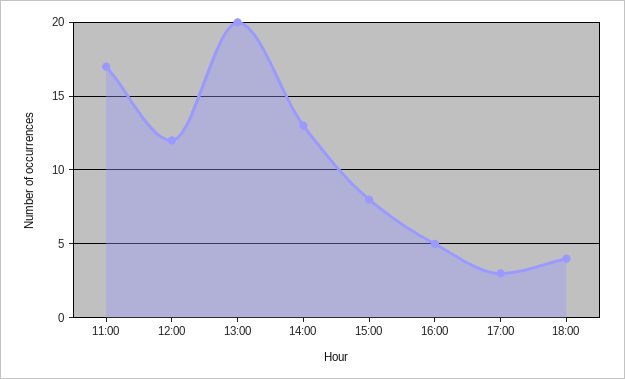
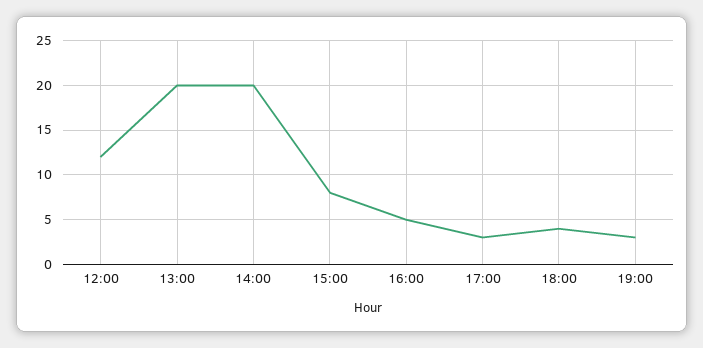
11:00: 17 -> none
14:00: 13 -> 20
19:00: none -> 3

